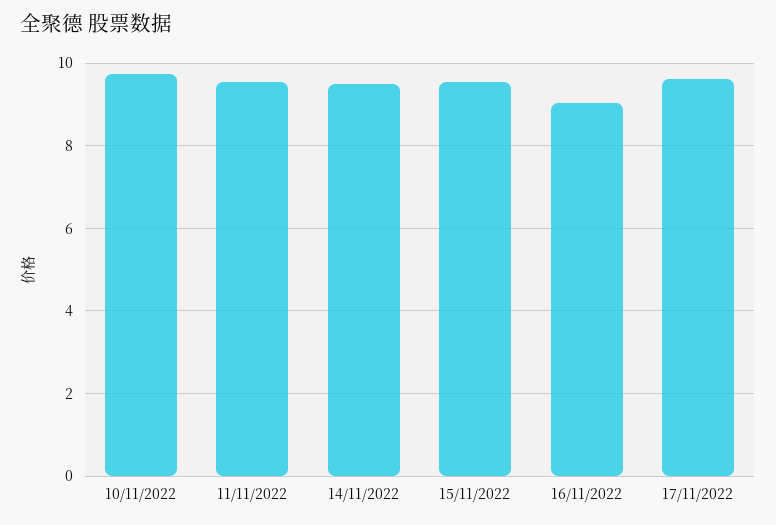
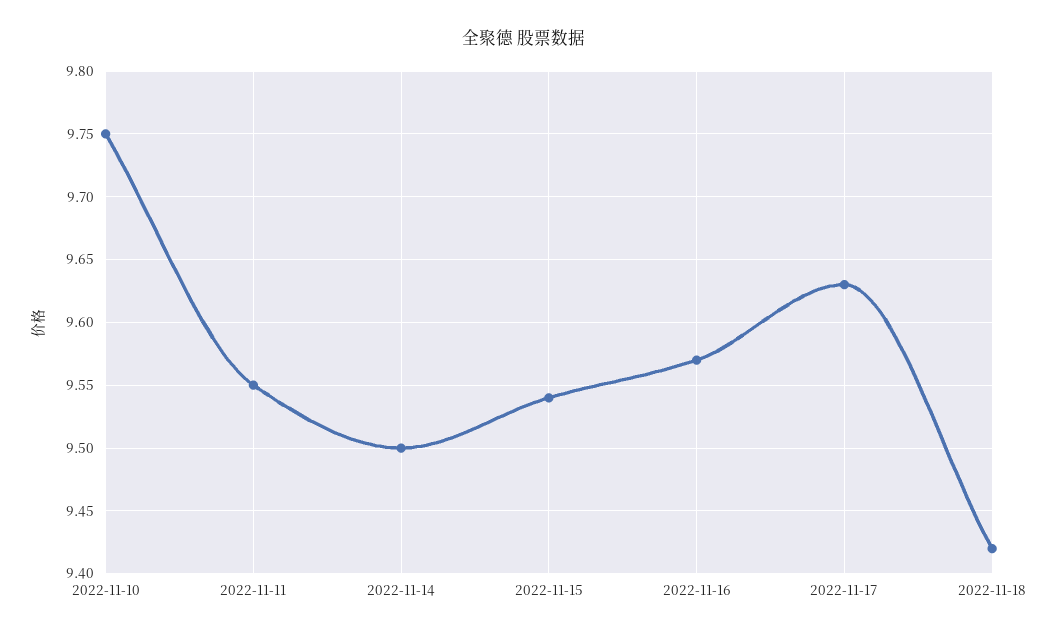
16/11/2022: 9 -> 9.57
2022-11-18: none -> 9.42

